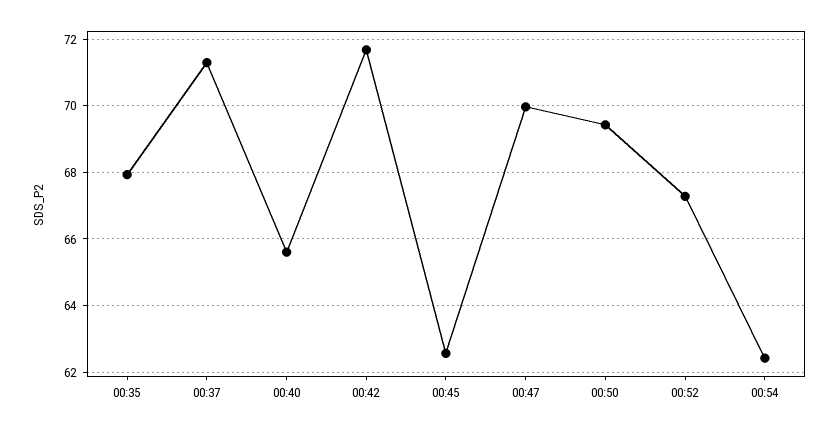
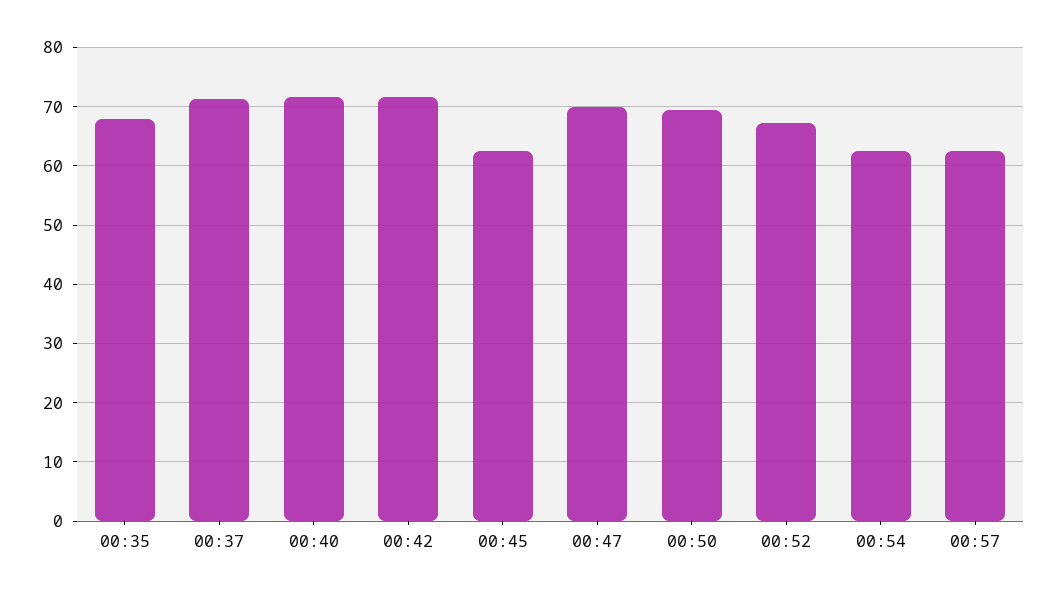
00:40: 65.6 -> 72
00:57: none -> 62

